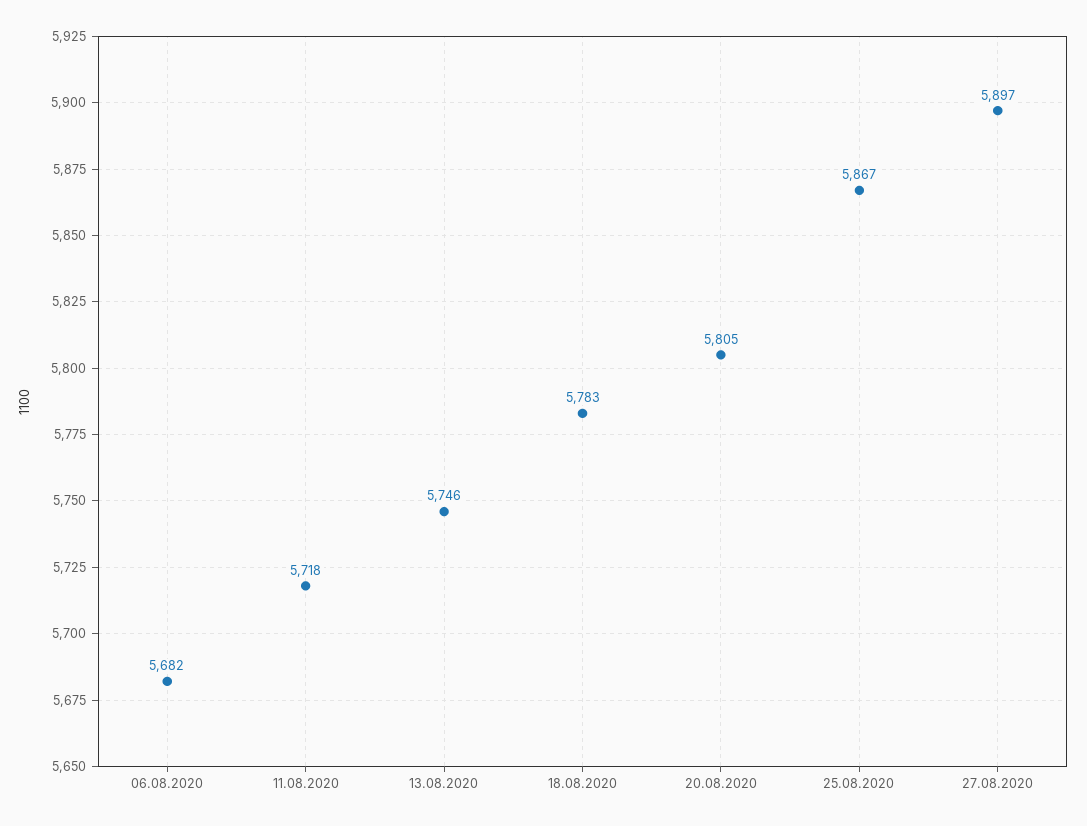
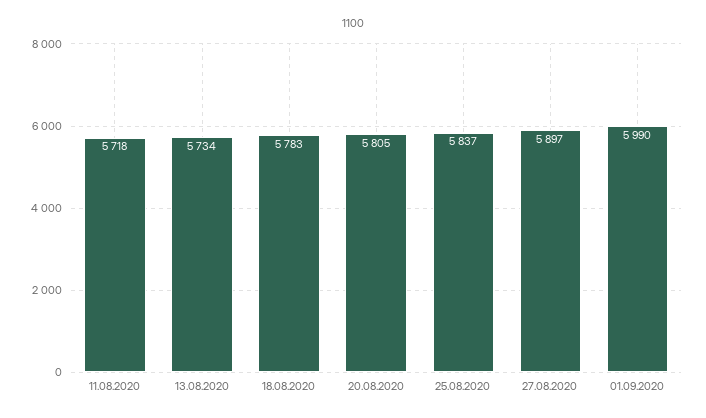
06.08.2020: 5682 -> none
13.08.2020: 5746 -> 5734
25.08.2020: 5867 -> 5837
01.09.2020: none -> 5990

